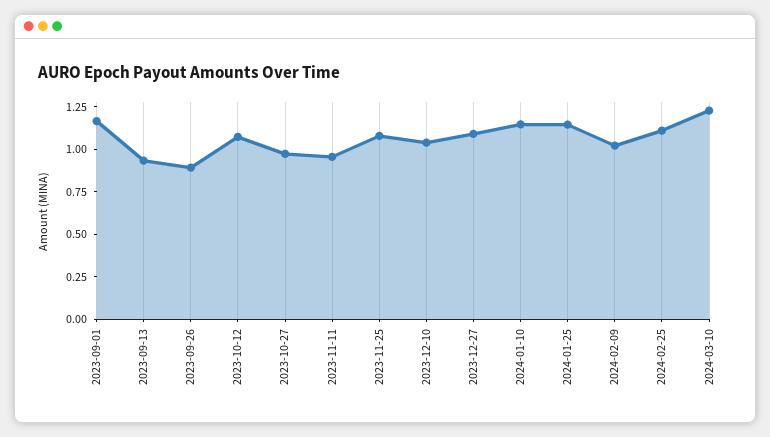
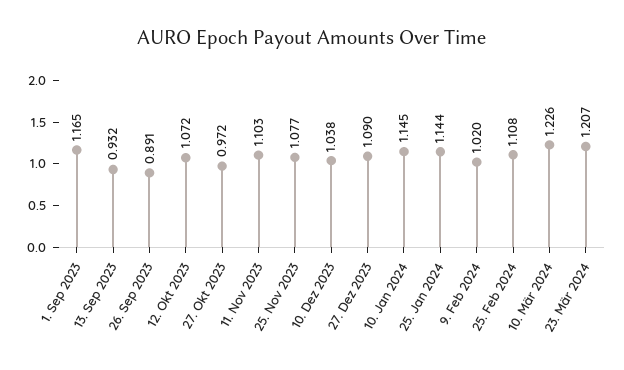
2023-11-11: 0.95 -> 1.103
23. Mär 2024: none -> 1.207

